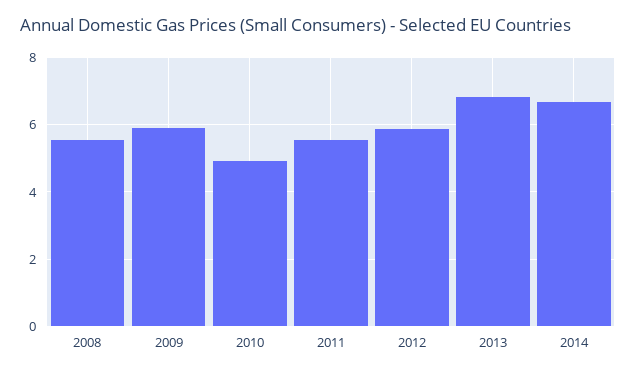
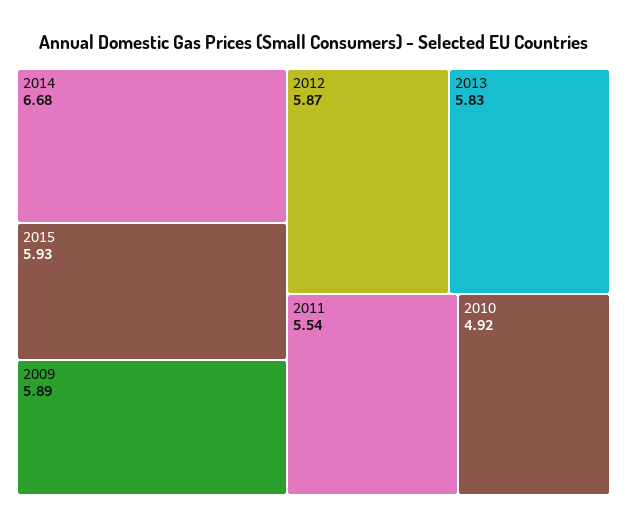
2008: 5.6 -> none
2013: 6.8 -> 5.83
2015: none -> 5.93

